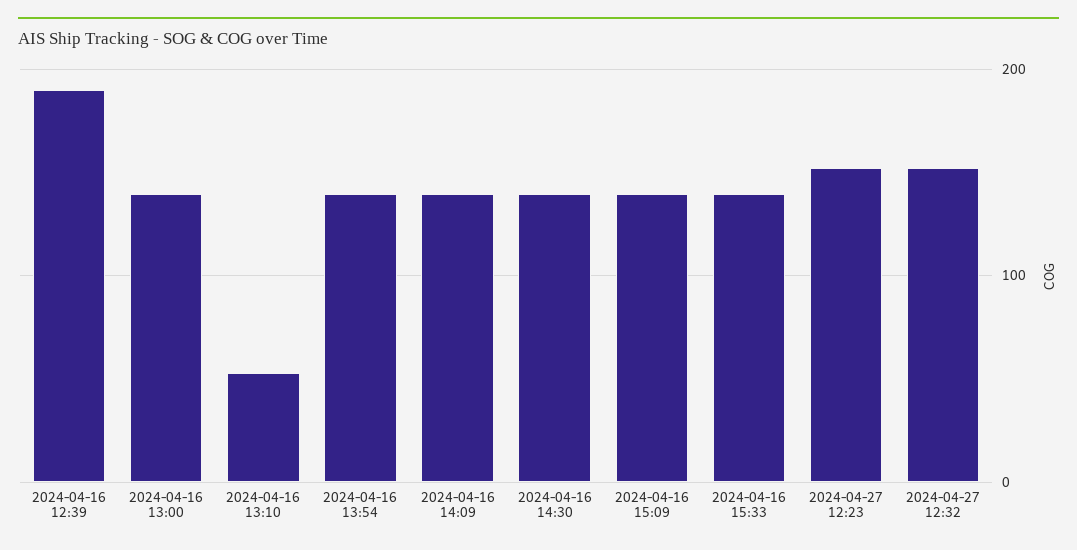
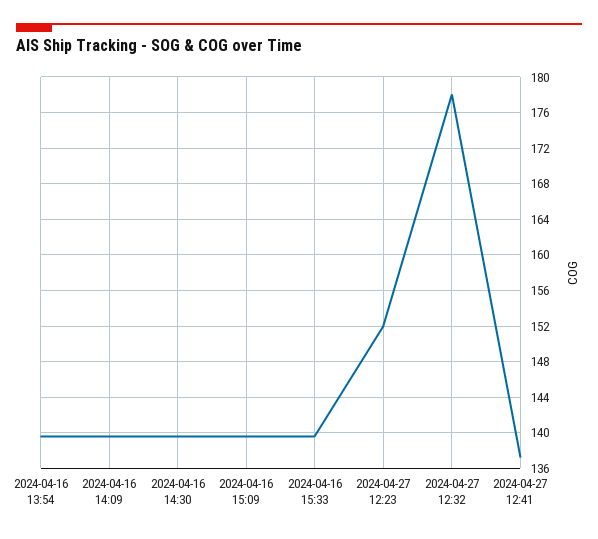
2024-04-16 12:39: 190 -> none
2024-04-16 13:00: 140 -> none
2024-04-16 13:10: 50 -> none
2024-04-27 12:32: 150 -> 178
2024-04-27 12:41: none -> 137

